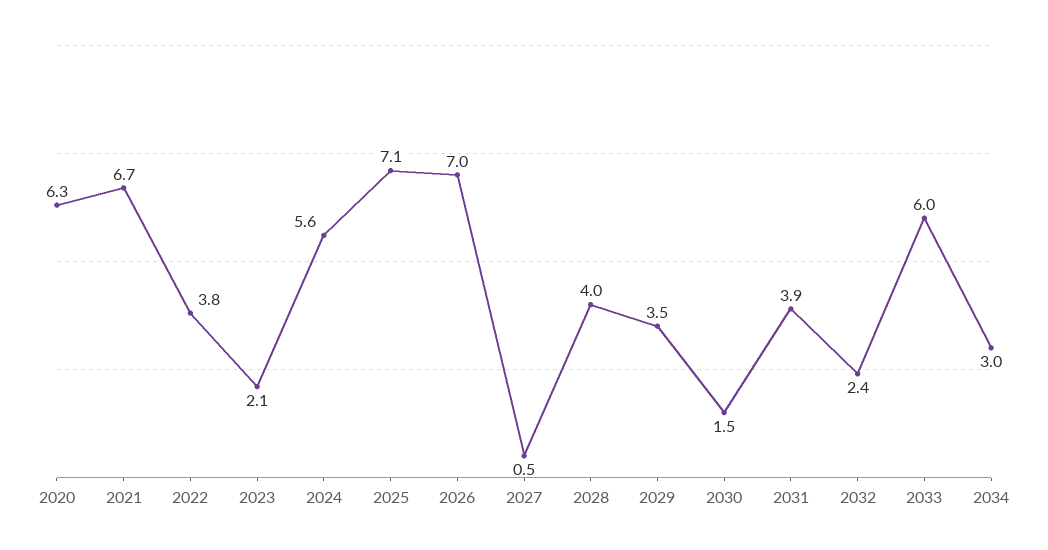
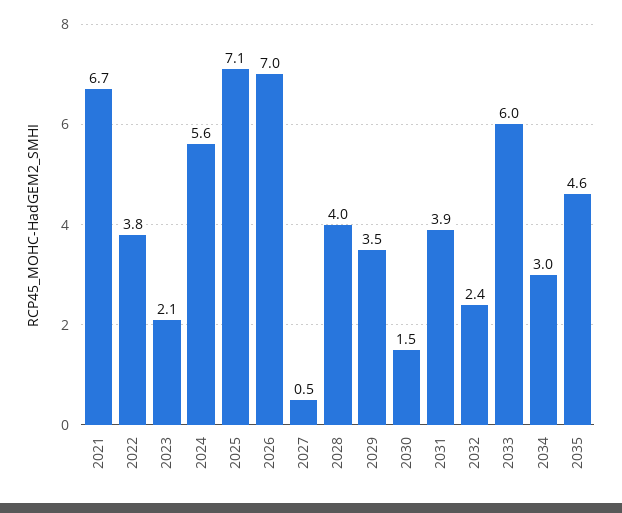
2020: 6.3 -> none
2035: none -> 4.6

